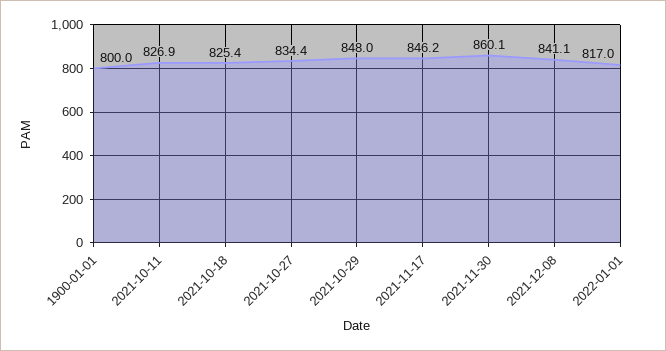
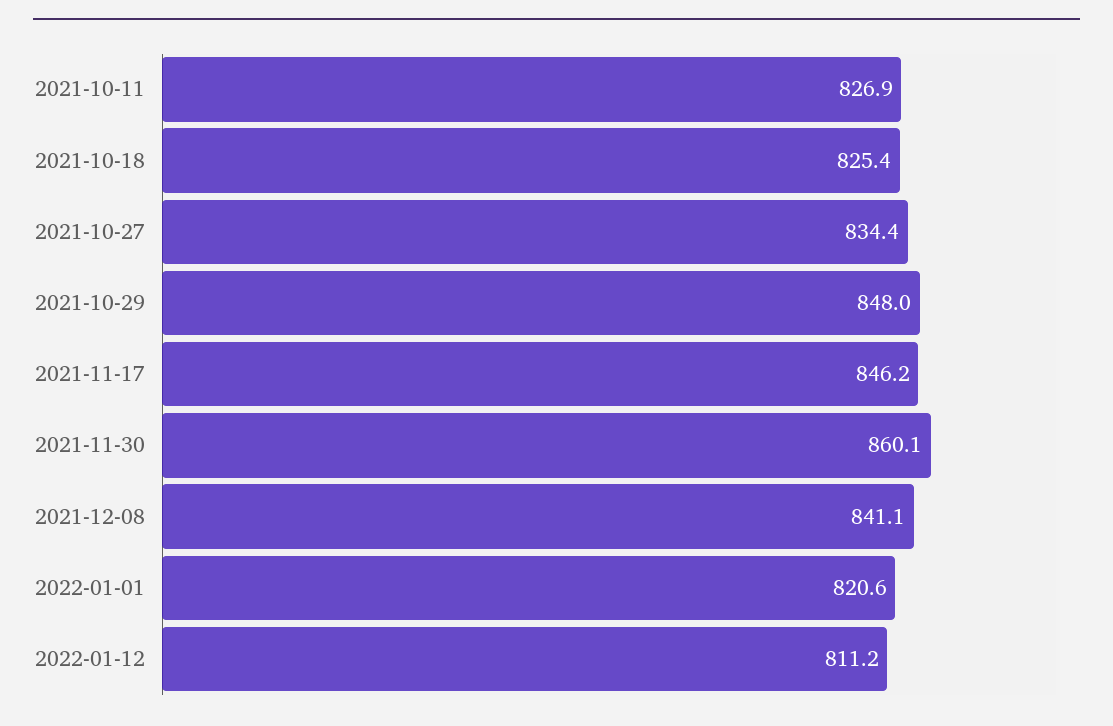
1900-01-01: 800 -> none
2022-01-01: 817 -> 820.6
2022-01-12: none -> 811.2

